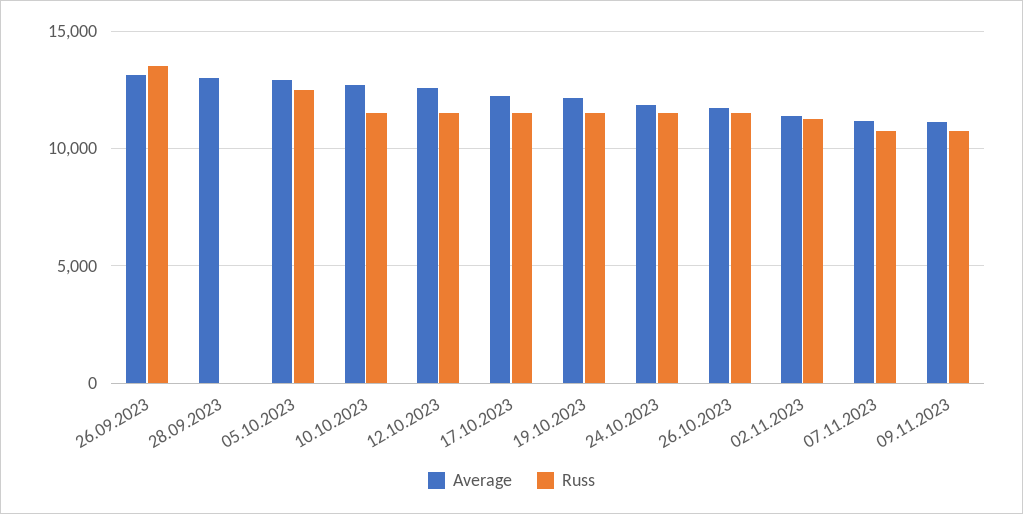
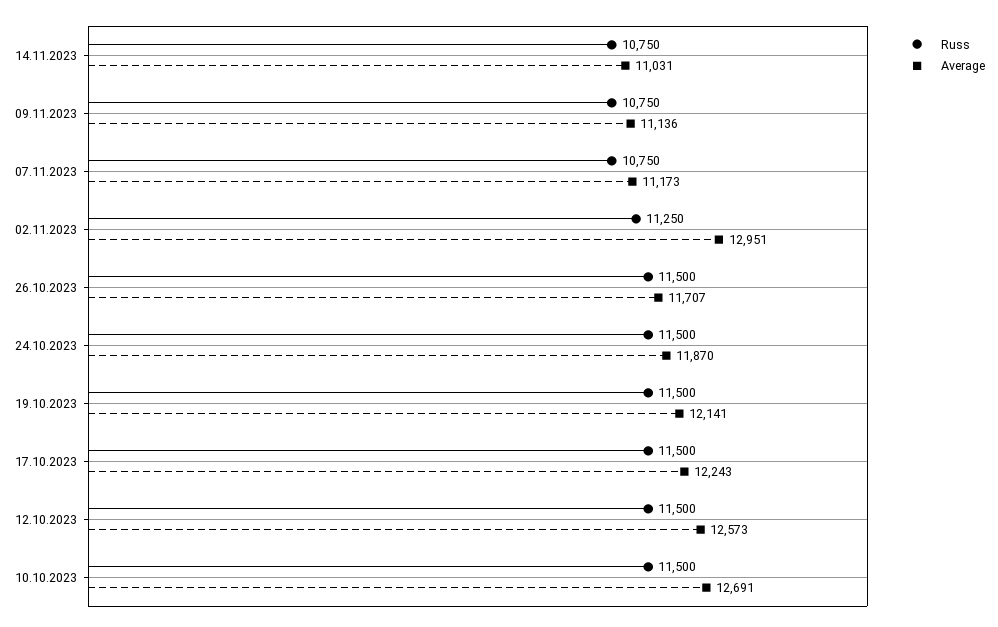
Average, 26.09.2023: 13000 -> none
Russ, 26.09.2023: 13500 -> none
Average, 28.09.2023: 13000 -> none
Russ, 28.09.2023: 0 -> none
Average, 05.10.2023: 13000 -> none
Russ, 05.10.2023: 12500 -> none
Average, 02.11.2023: 11500 -> 12951
Russ, 14.11.2023: none -> 10750
Average, 14.11.2023: none -> 11031

